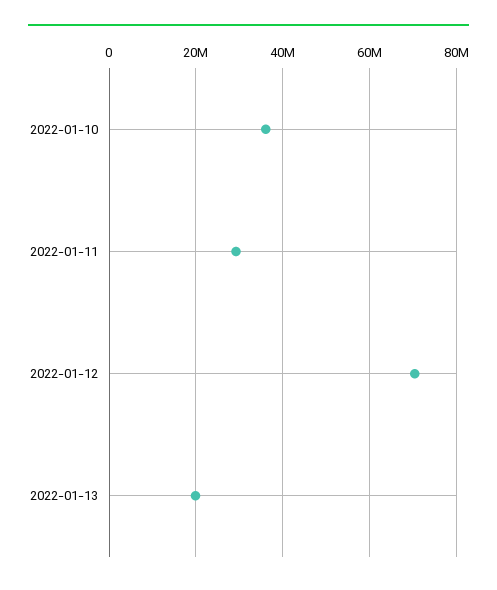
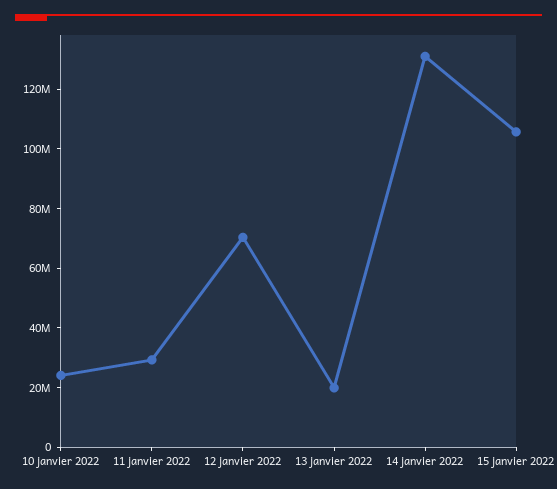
2022-01-10: 36000000 -> 25000000
14 janvier 2022: none -> 130000000
15 janvier 2022: none -> 105000000

